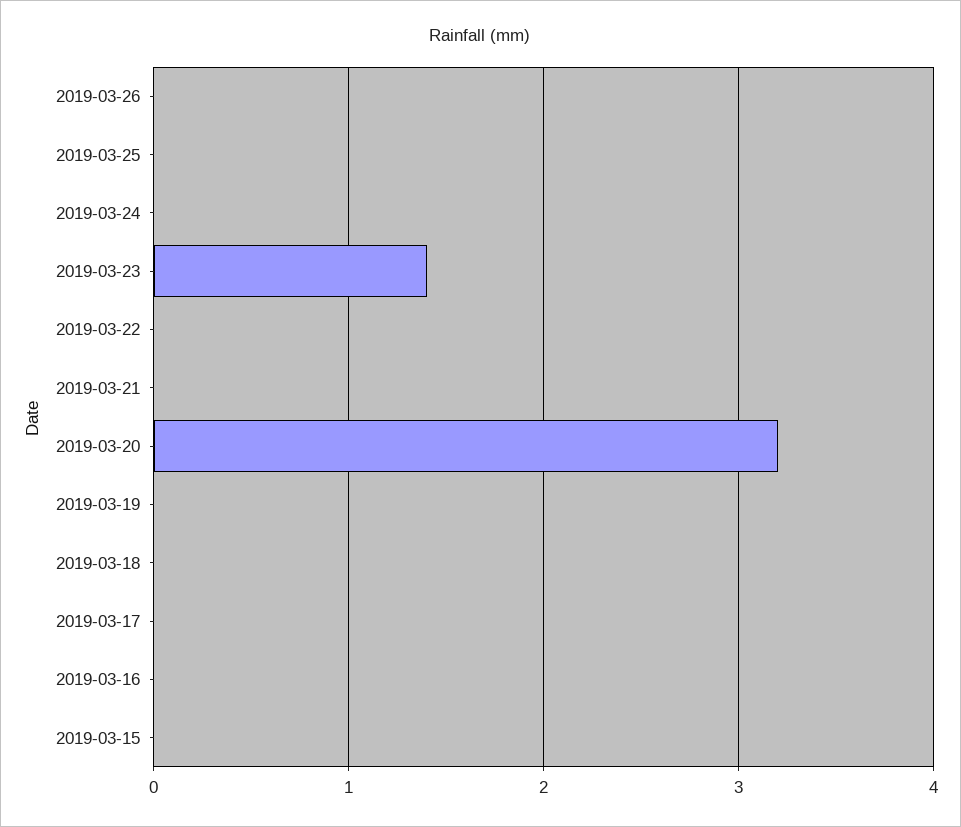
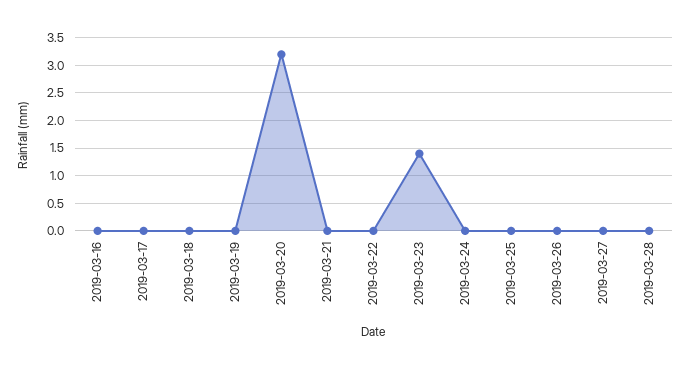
2019-03-15: 0 -> none
2019-03-27: none -> 0
2019-03-28: none -> 0

